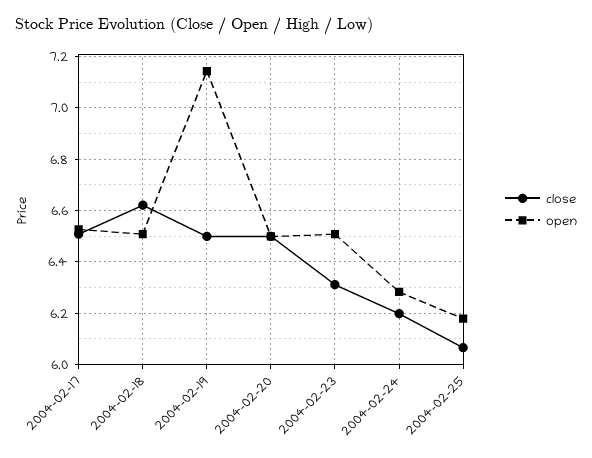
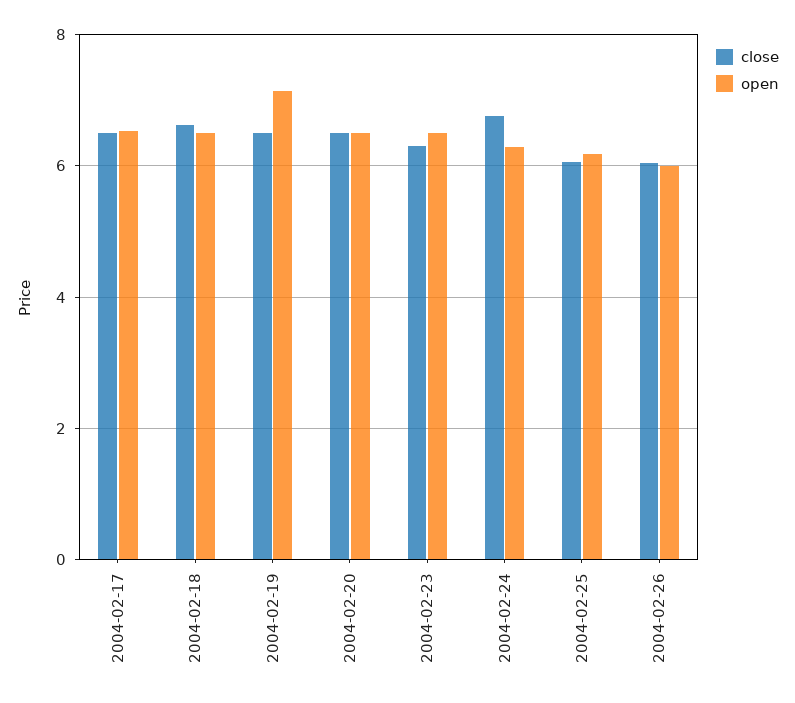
close, 2004-02-24: 6.2 -> 6.8
close, 2004-02-26: none -> 6
open, 2004-02-26: none -> 6

